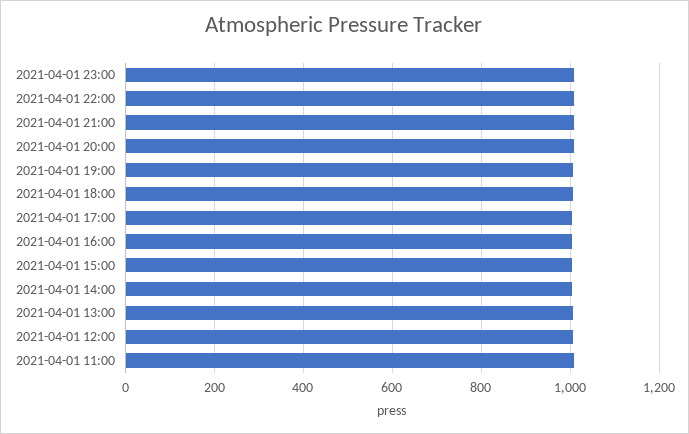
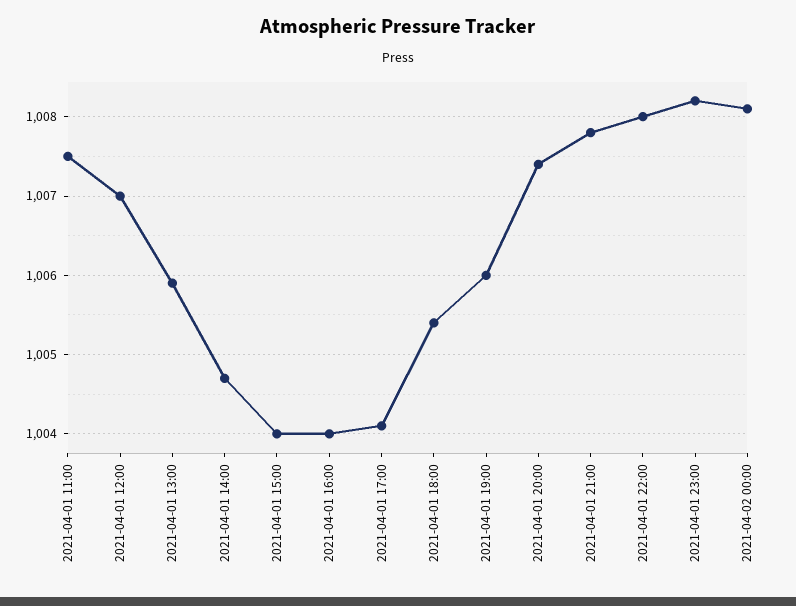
2021-04-02 00:00: none -> 1008.1

